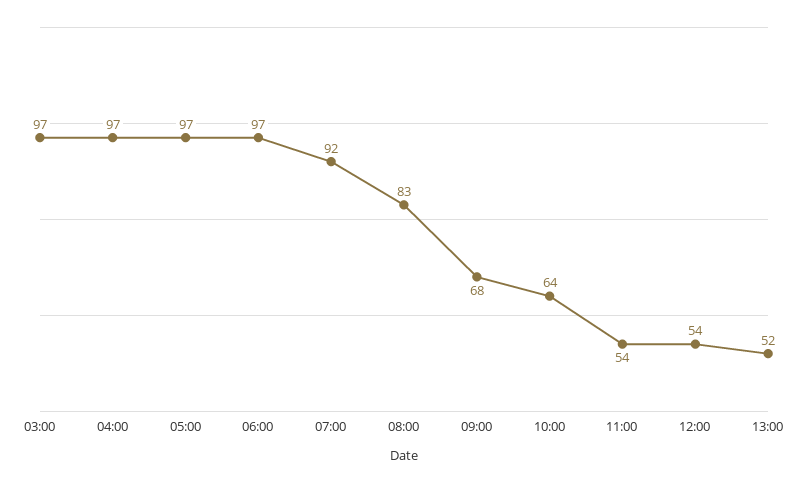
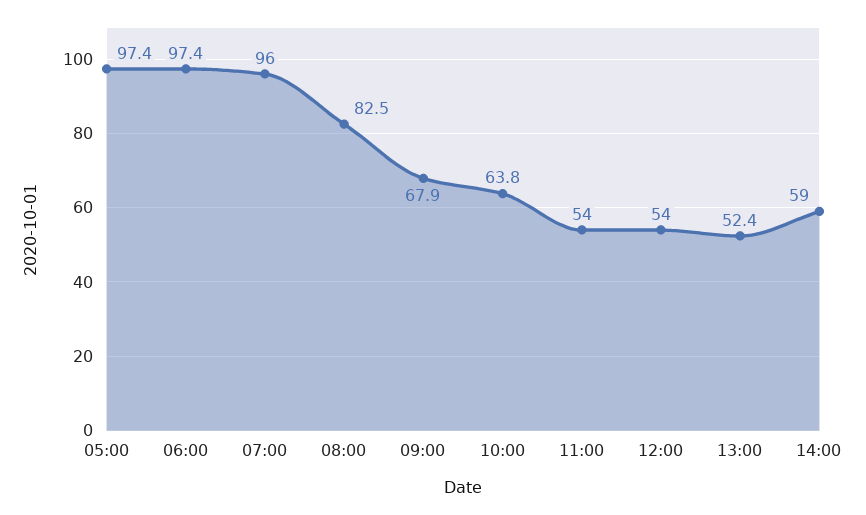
03:00: 97 -> none
04:00: 97 -> none
07:00: 92 -> 96
14:00: none -> 59

